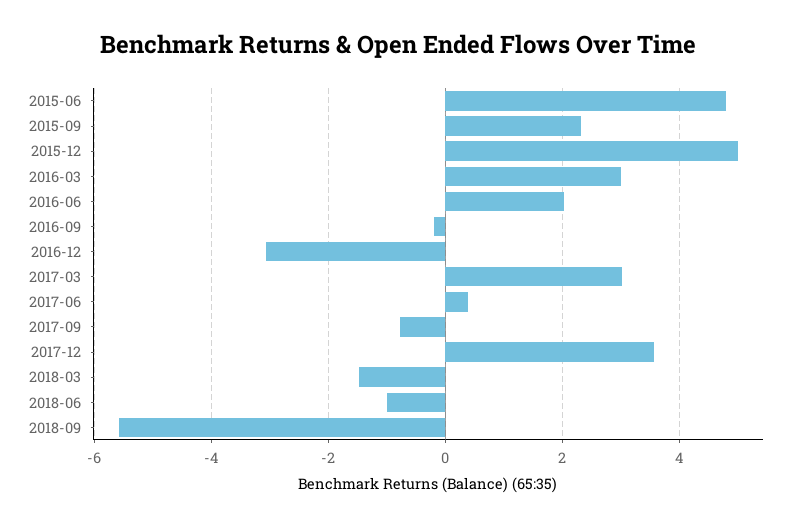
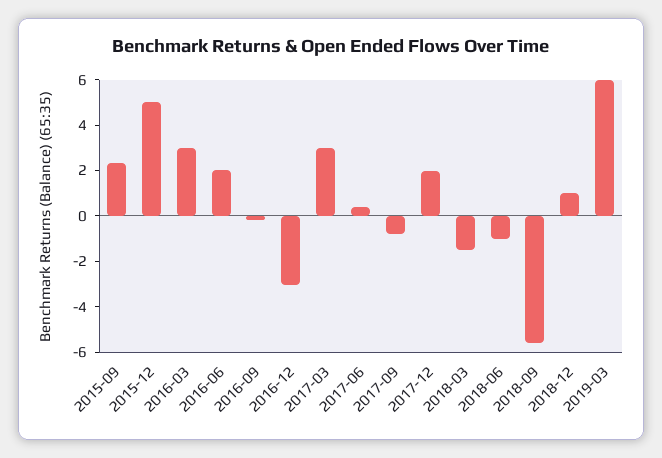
2015-06: 4.8 -> none
2017-12: 3.6 -> 2
2018-12: none -> 1
2019-03: none -> 6

